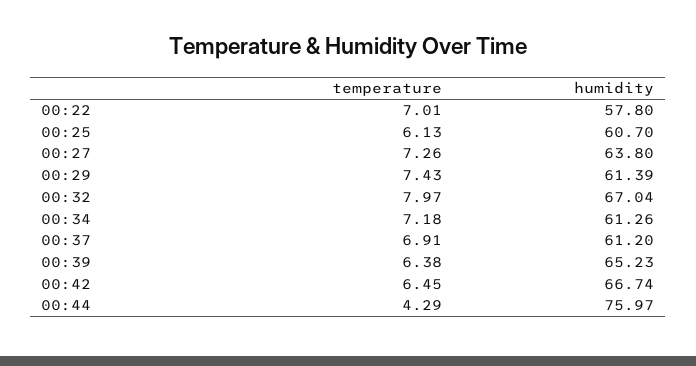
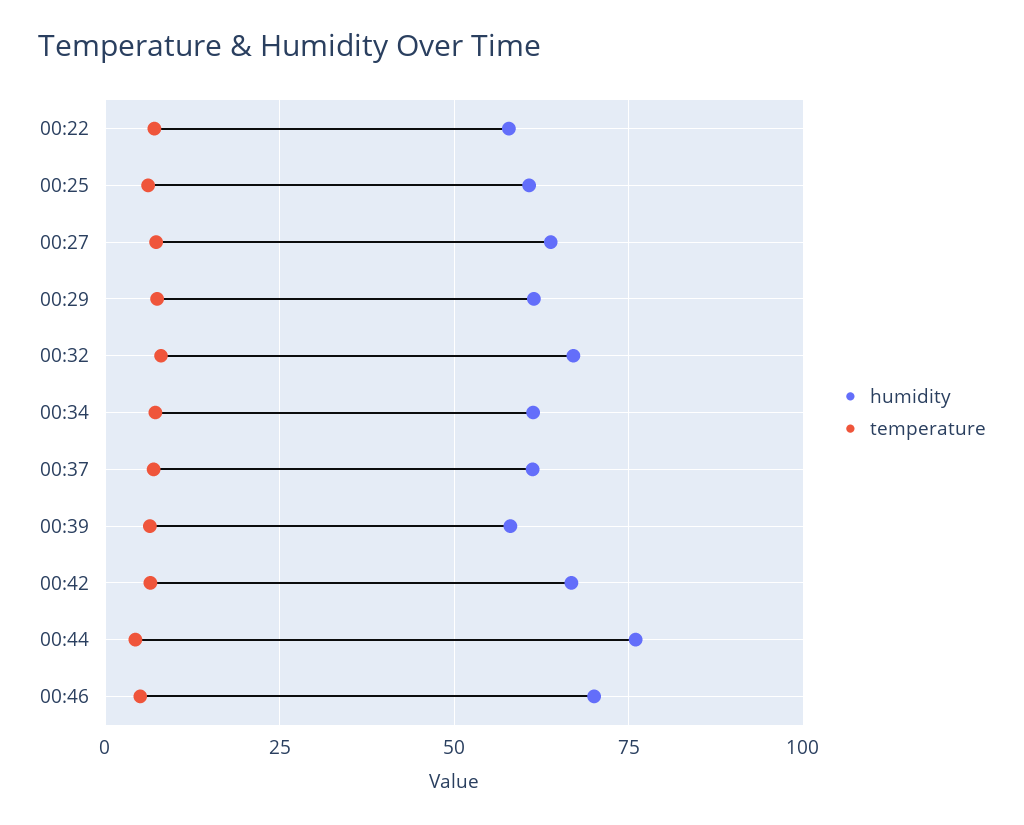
humidity, 00:39: 65.23 -> 57.5
humidity, 00:46: none -> 70
temperature, 00:46: none -> 5

